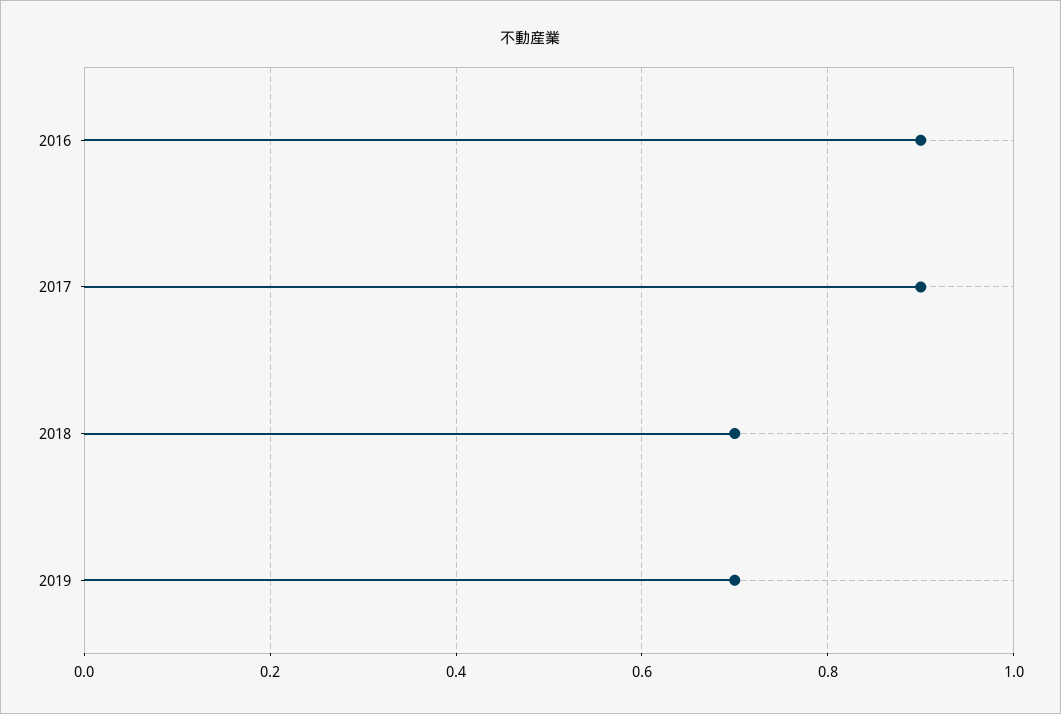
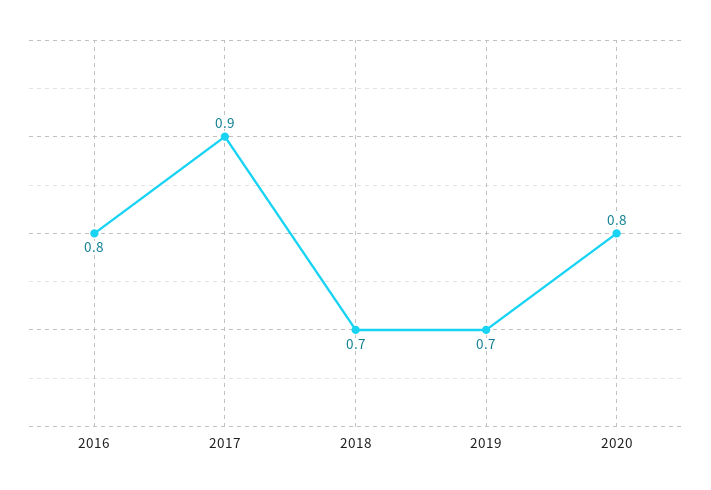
2016: 0.9 -> 0.8
2020: none -> 0.8

